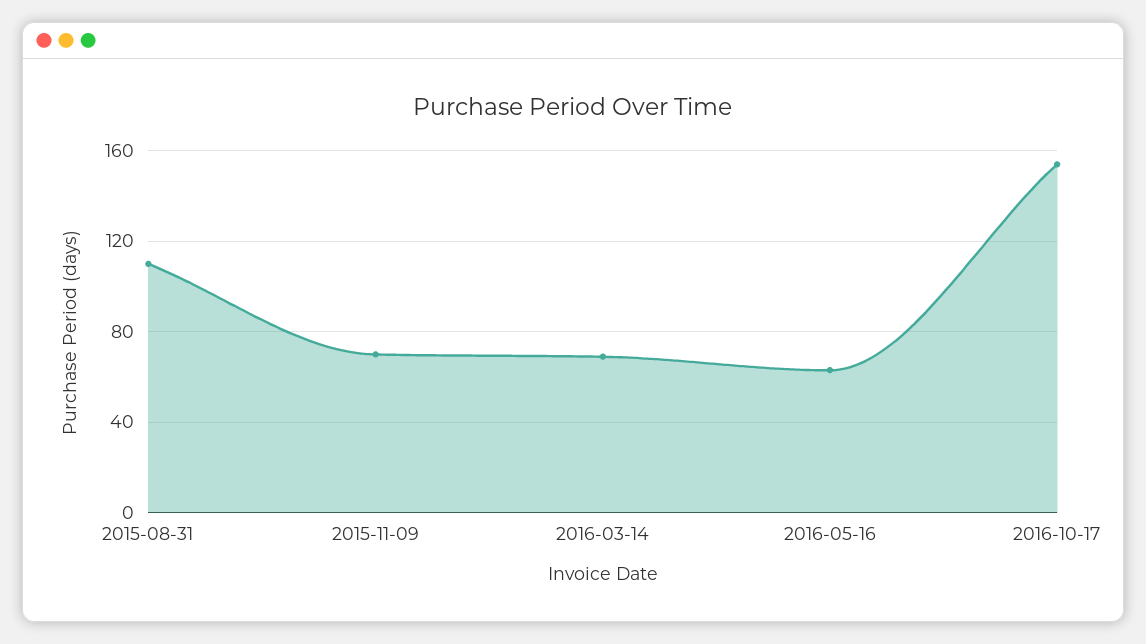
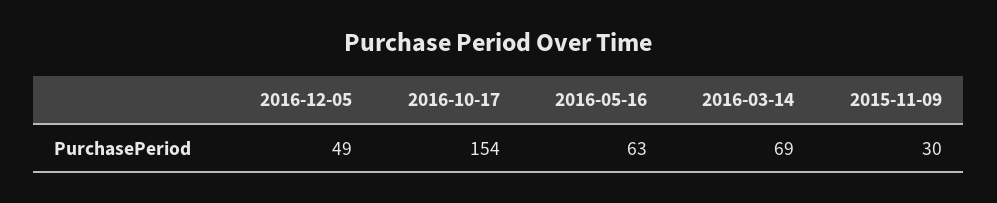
2015-08-31: 110 -> none
2015-11-09: 70 -> 30
2016-12-05: none -> 49

